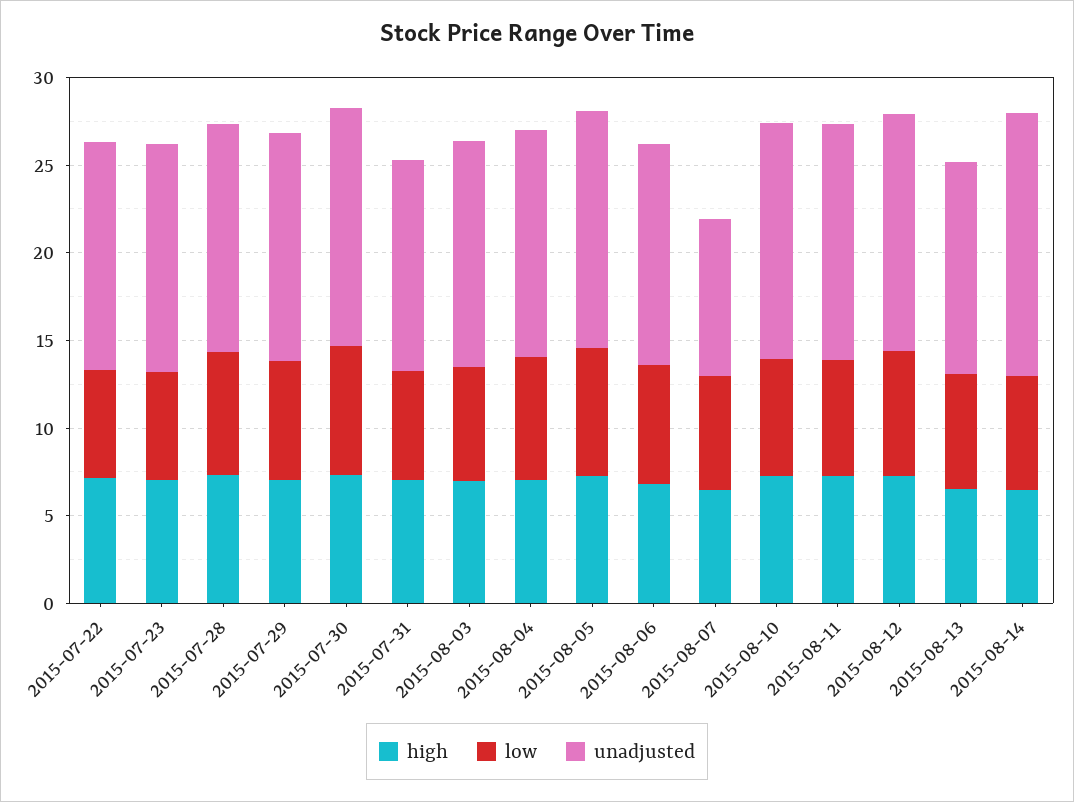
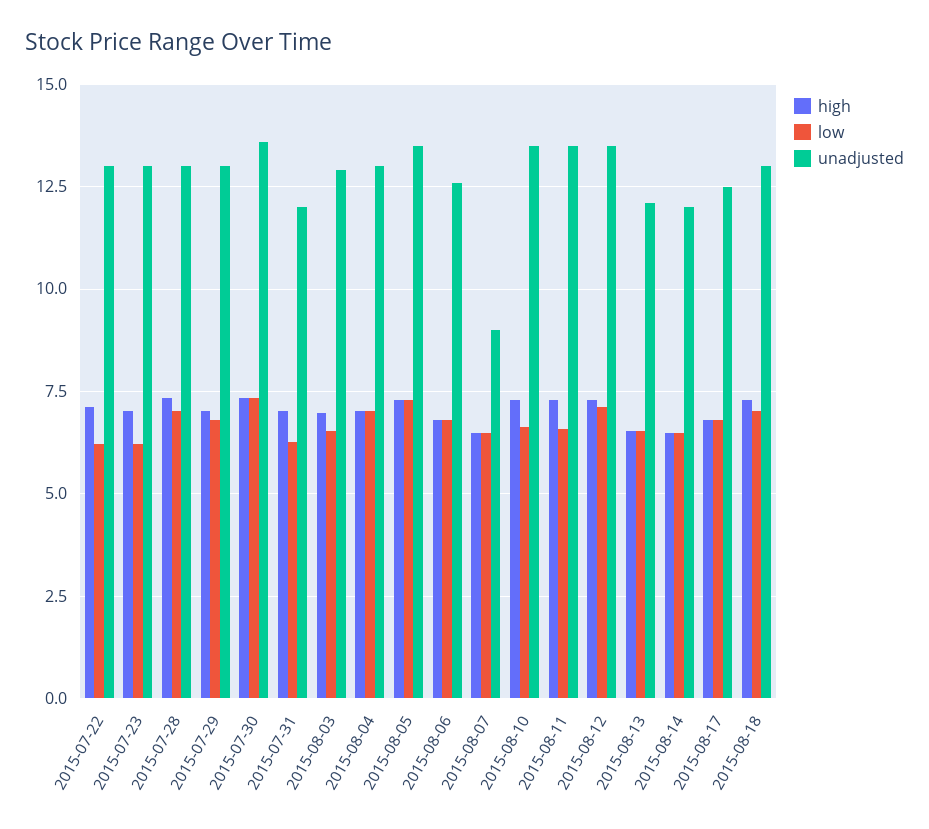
unadjusted, 2015-08-14: 15 -> 12
high, 2015-08-17: none -> 6.75
low, 2015-08-17: none -> 6.75
unadjusted, 2015-08-17: none -> 12.5
high, 2015-08-18: none -> 7.25
low, 2015-08-18: none -> 7
unadjusted, 2015-08-18: none -> 13

